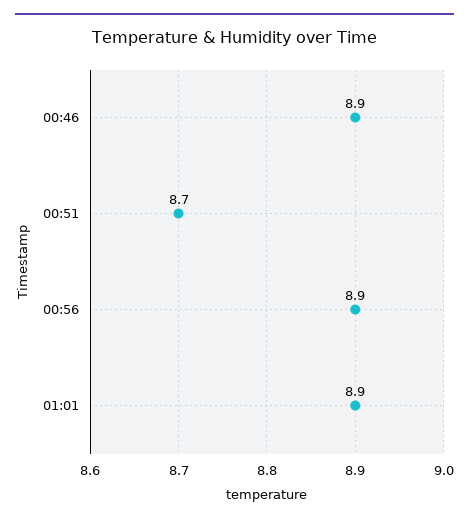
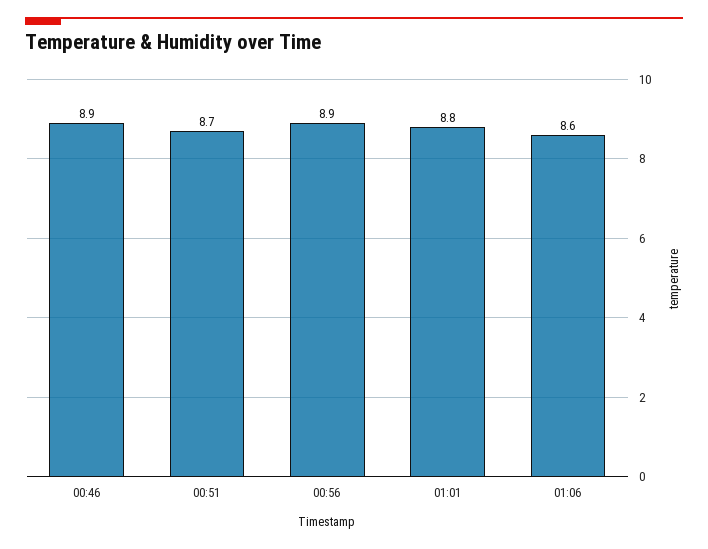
01:01: 8.9 -> 8.8
01:06: none -> 8.6

